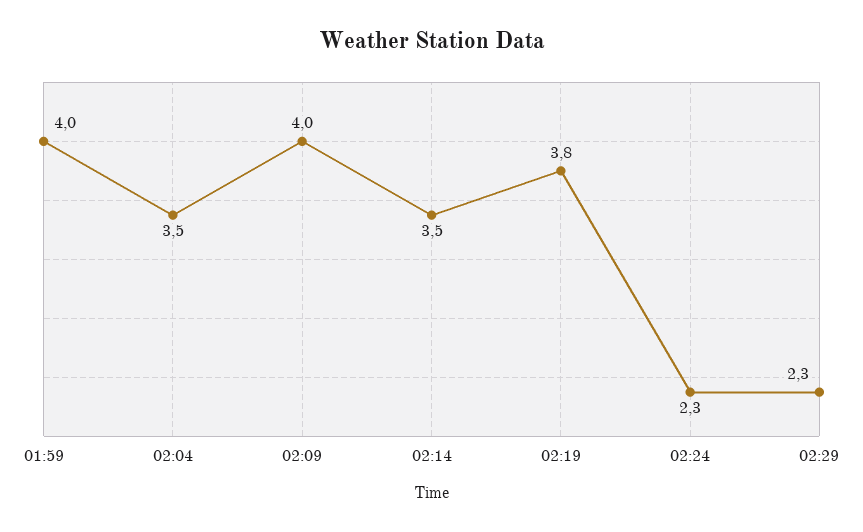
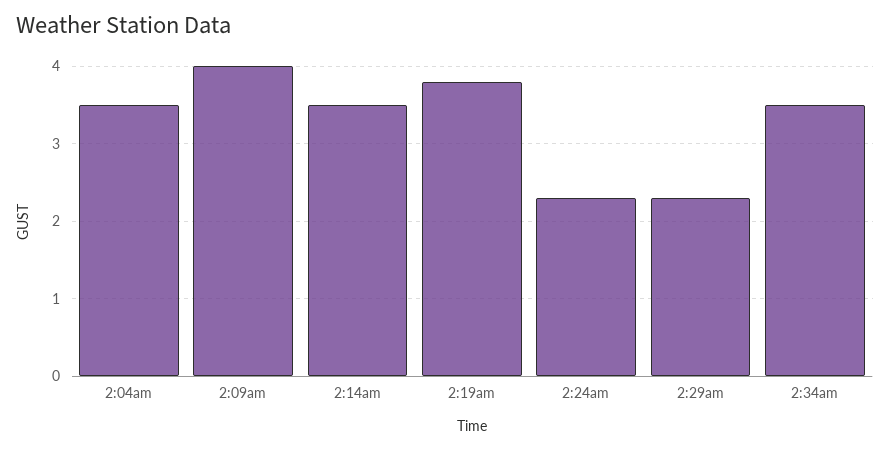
01:59: 4 -> none
2:34am: none -> 3.5

